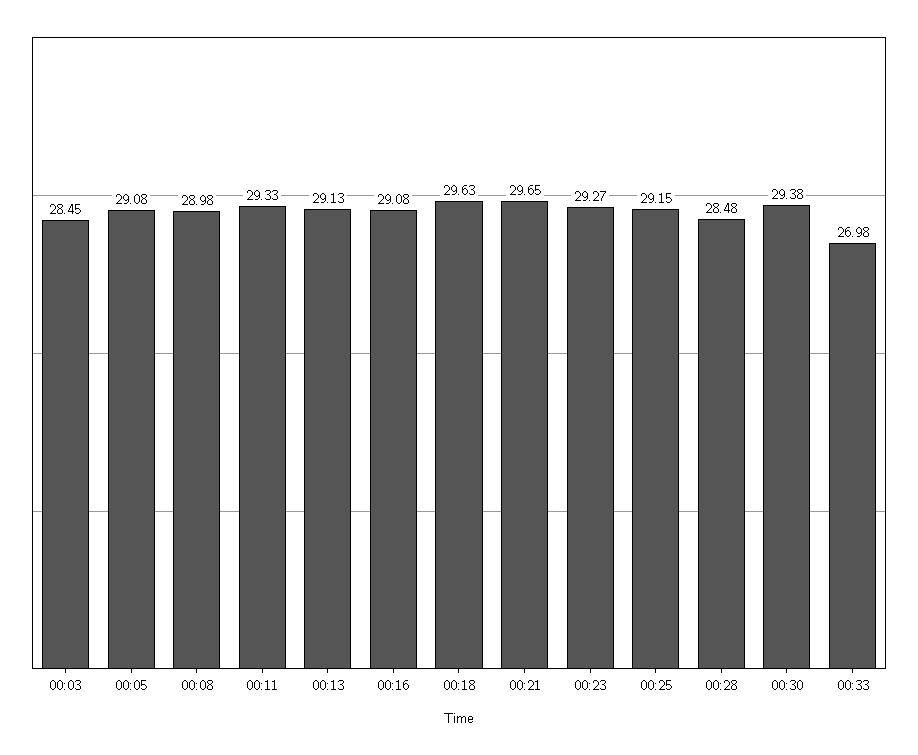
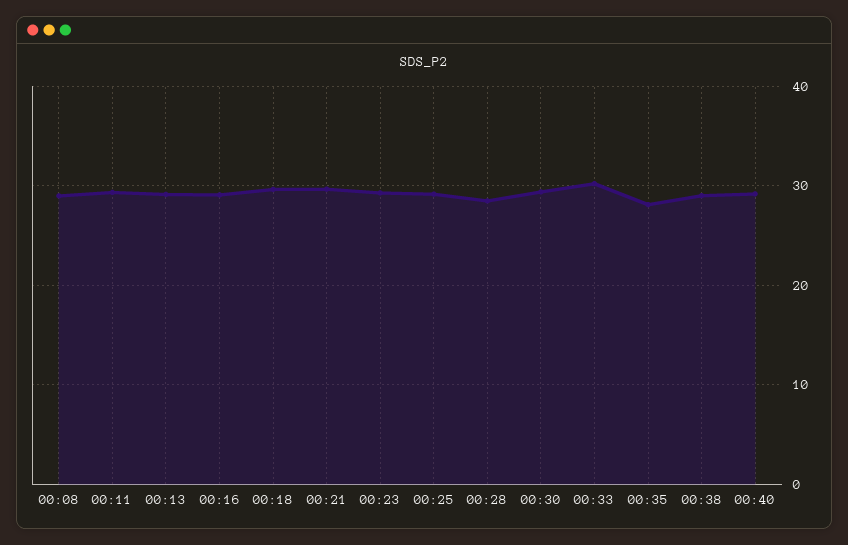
00:03: 28.45 -> none
00:05: 29.08 -> none
00:33: 26.98 -> 30
00:35: none -> 28
00:38: none -> 29
00:40: none -> 29

